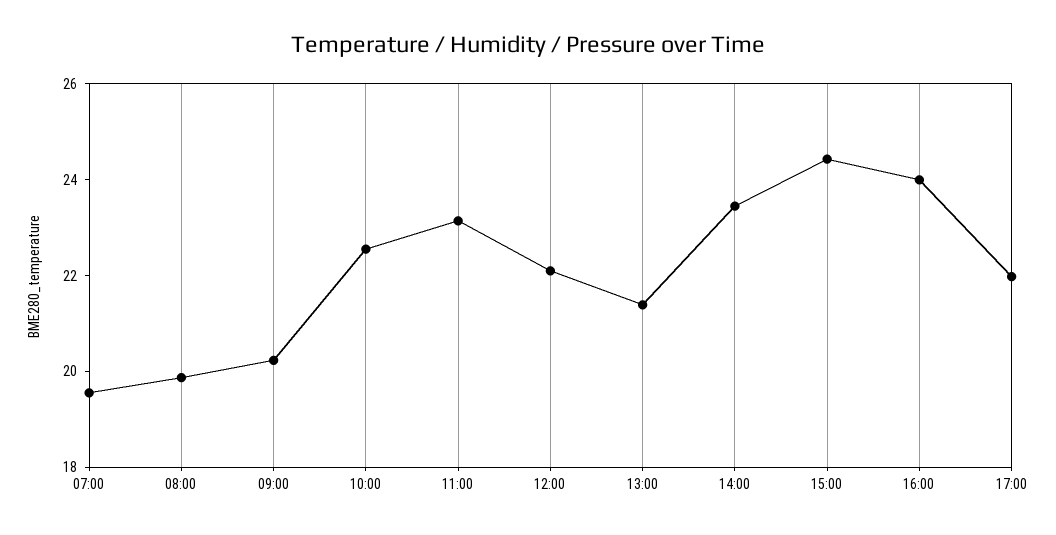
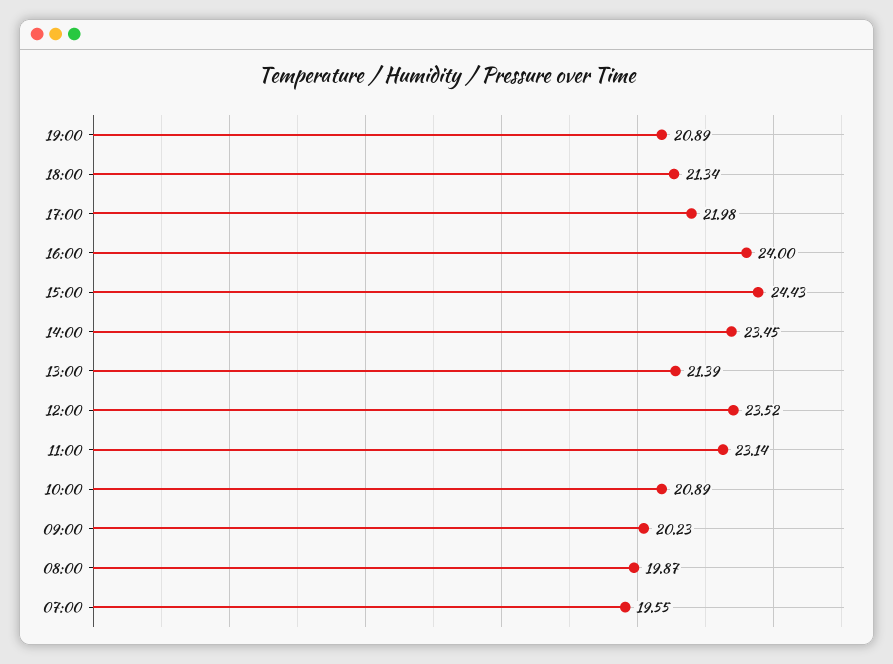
10:00: 22.5 -> 20.89
12:00: 22 -> 23.52
19:00: none -> 20.89
18:00: none -> 21.34

